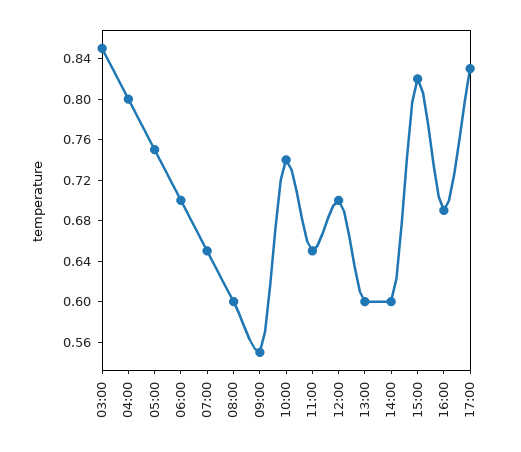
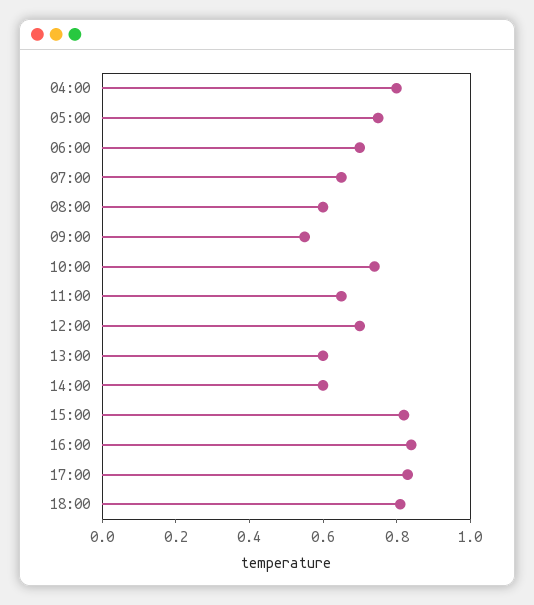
03:00: 0.85 -> none
16:00: 0.69 -> 0.85
18:00: none -> 0.8

